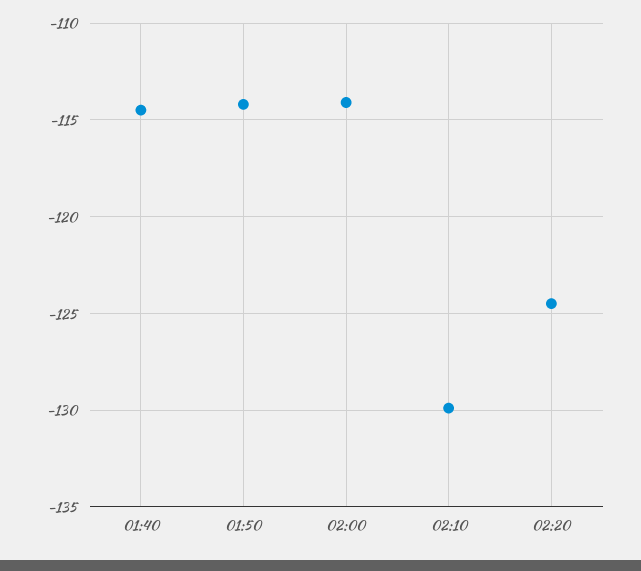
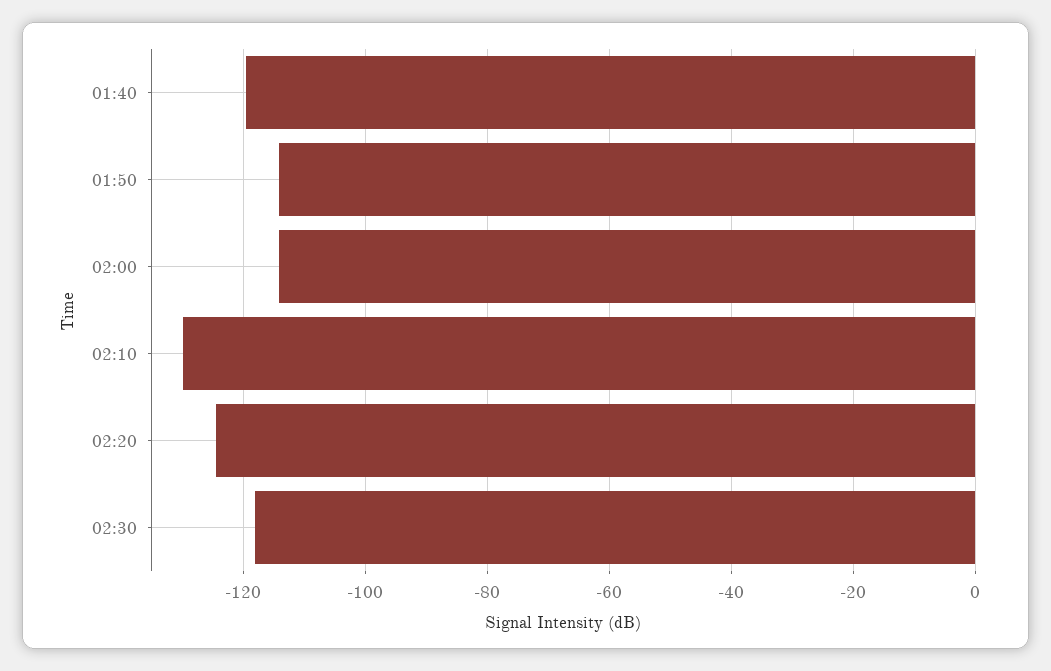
01:40: -114.5 -> -120
02:30: none -> -118

